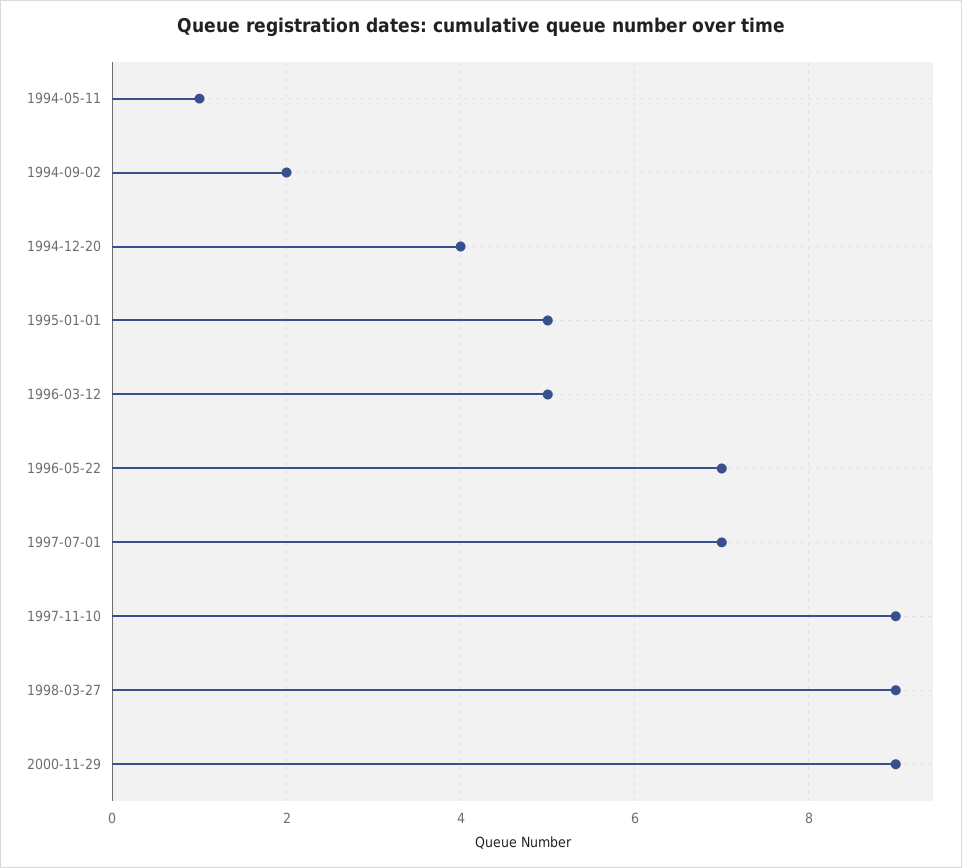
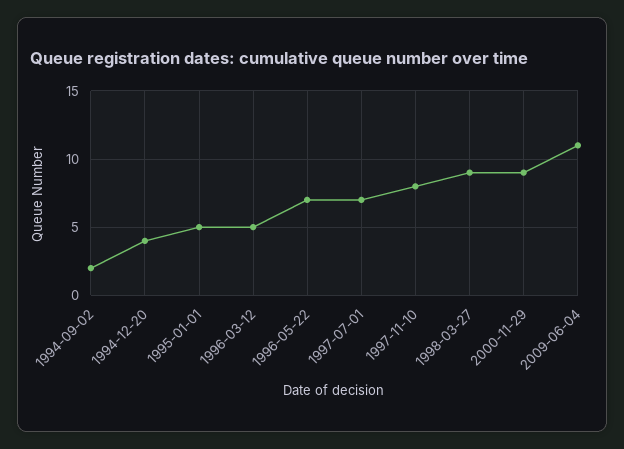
1994-05-11: 1 -> none
1997-11-10: 9 -> 8
2009-06-04: none -> 11

